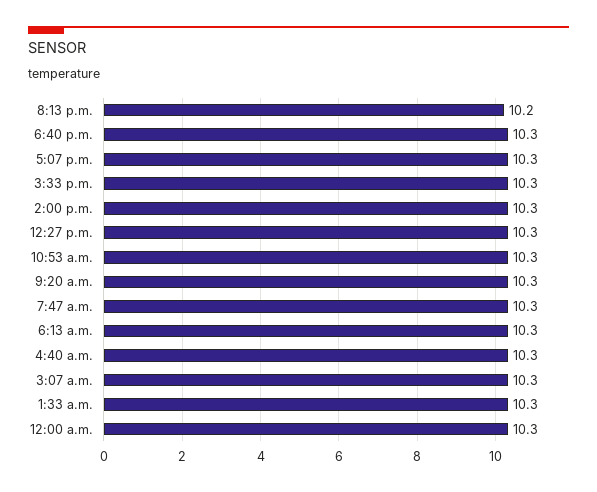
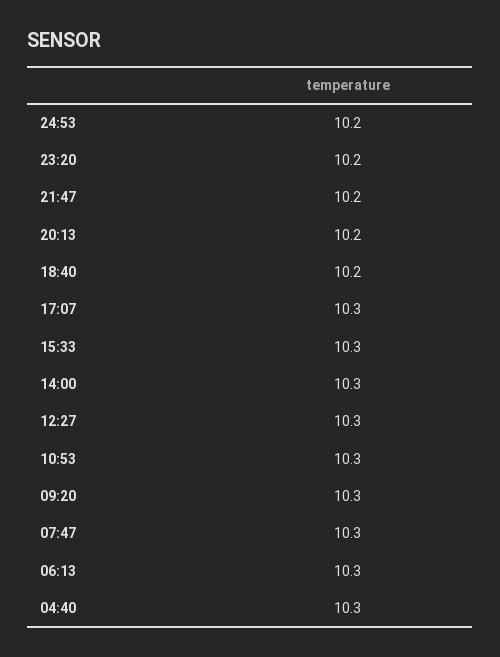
6:40 p.m.: 10.3 -> 10.2
3:07 a.m.: 10.3 -> none
1:33 a.m.: 10.3 -> none
12:00 a.m.: 10.3 -> none
24:53: none -> 10.2
23:20: none -> 10.2
21:47: none -> 10.2

